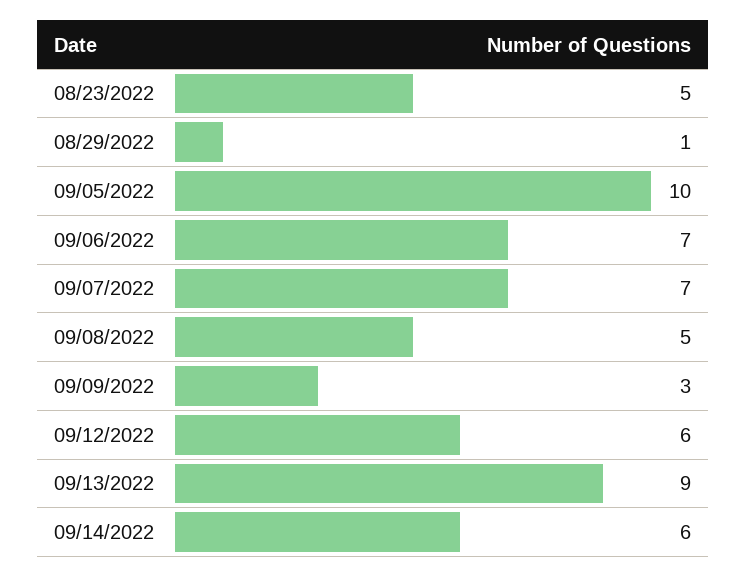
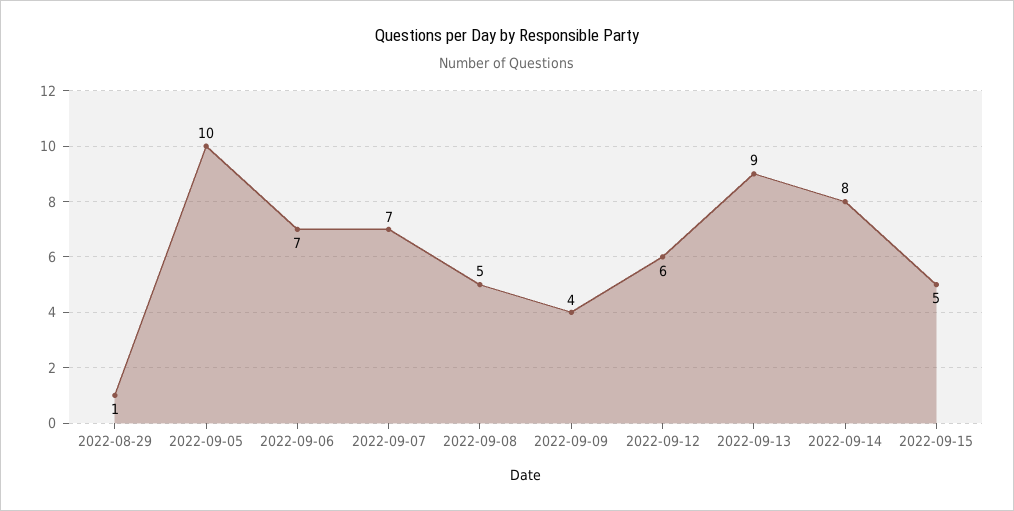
08/23/2022: 5 -> none
09/09/2022: 3 -> 4
09/14/2022: 6 -> 8
2022-09-15: none -> 5

